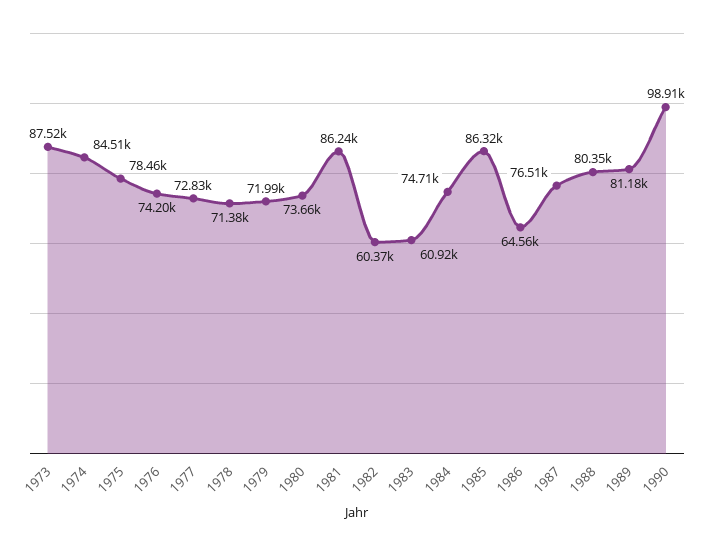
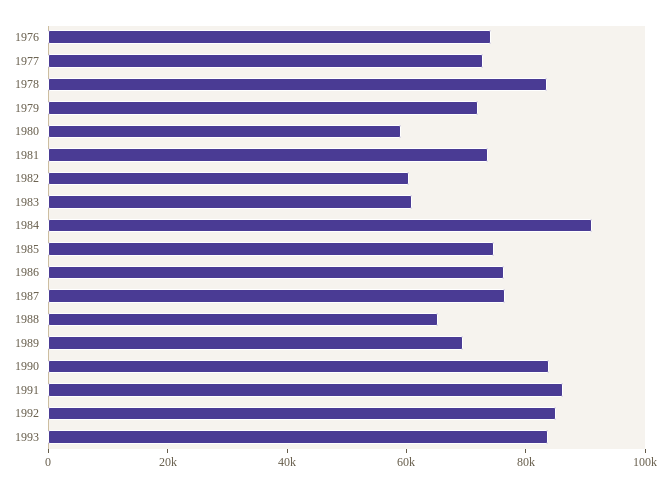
1973: 87520 -> none
1974: 84510 -> none
1975: 78460 -> none
1978: 71380 -> 85000
1980: 73660 -> 60000
1981: 86240 -> 75000
1984: 74710 -> 90000
1985: 86320 -> 75000
1986: 64560 -> 75000
1988: 80350 -> 65000
1989: 81180 -> 70000
1990: 98910 -> 85000
1991: none -> 85000
1992: none -> 85000
1993: none -> 85000

